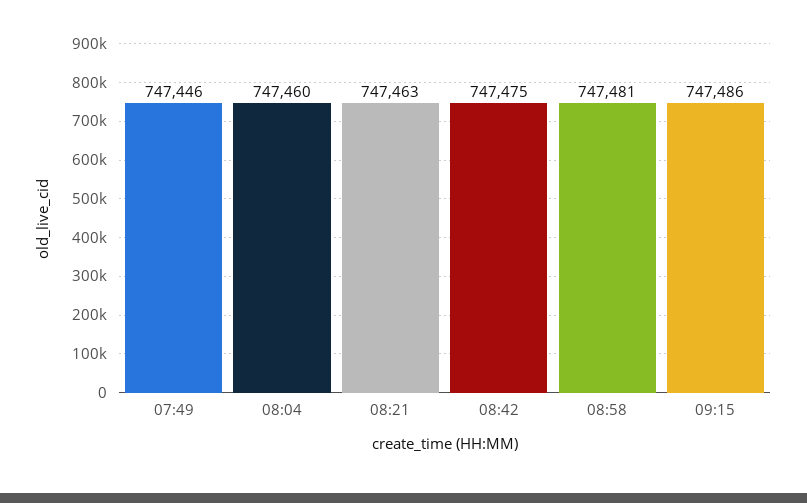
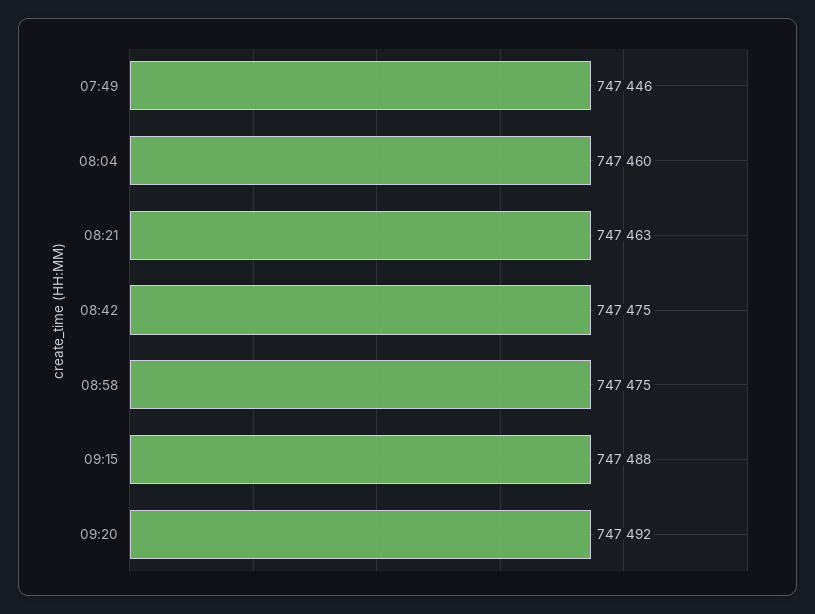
08:58: 747481 -> 747475
09:15: 747486 -> 747488
09:20: none -> 747492

